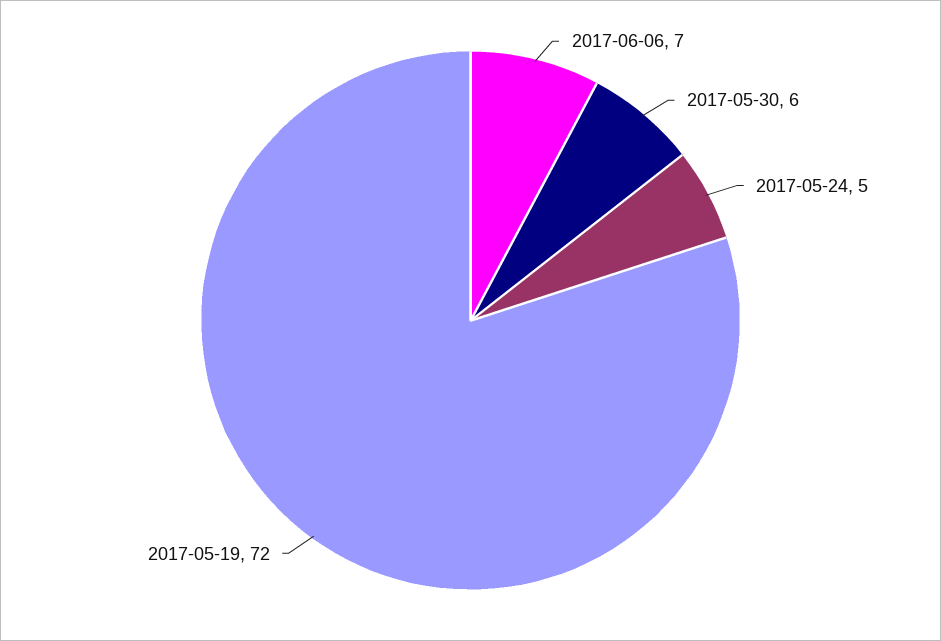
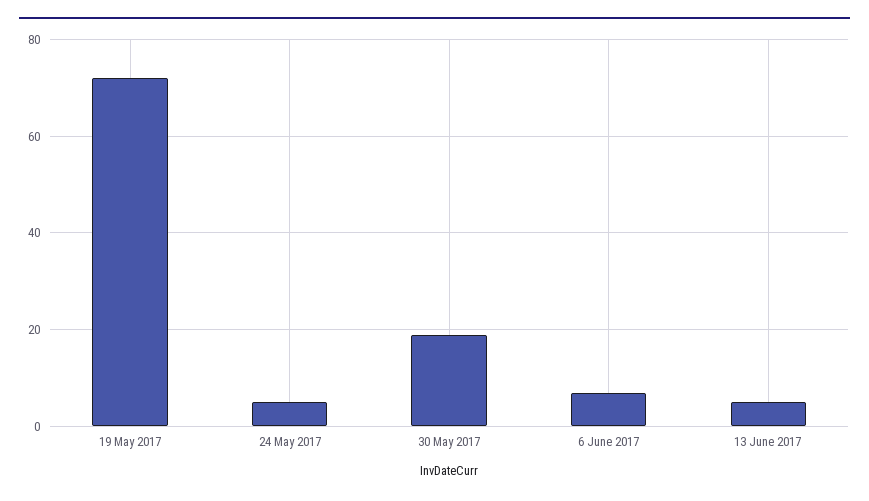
2017-05-30: 6 -> 20
13 June 2017: none -> 5

